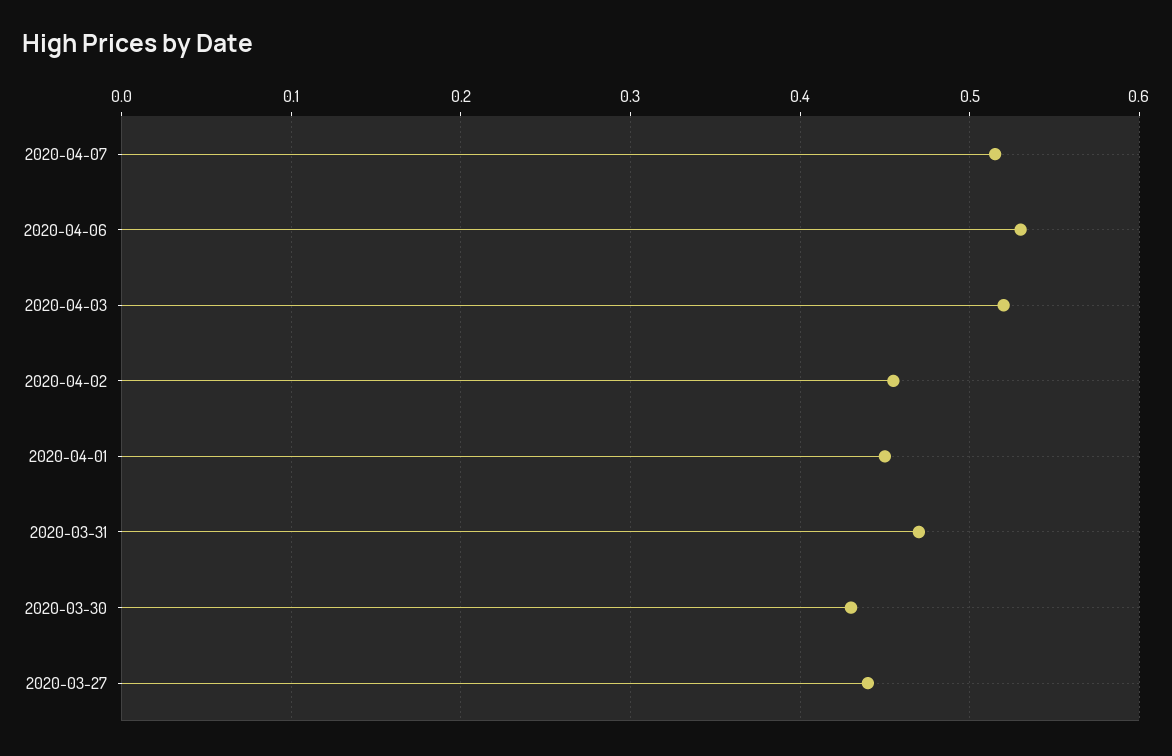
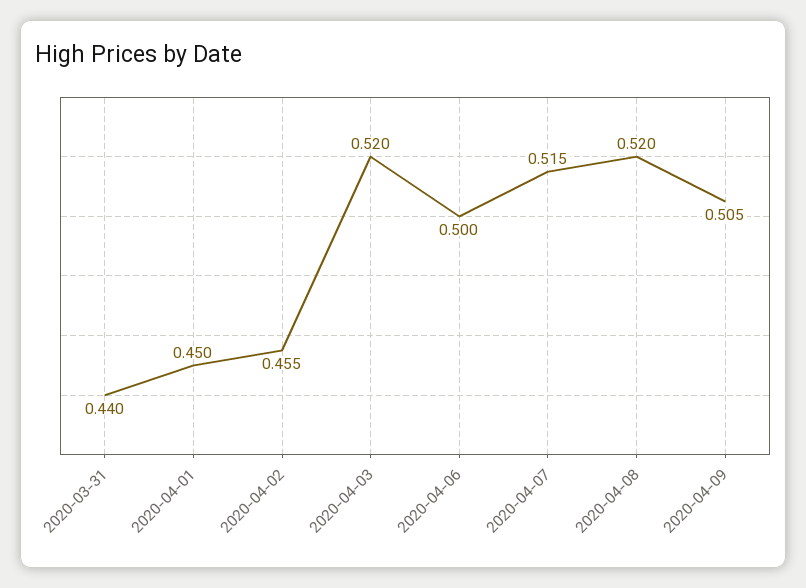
2020-04-06: 0.53 -> 0.5
2020-03-31: 0.47 -> 0.44
2020-03-30: 0.43 -> none
2020-03-27: 0.44 -> none
2020-04-08: none -> 0.52
2020-04-09: none -> 0.505

